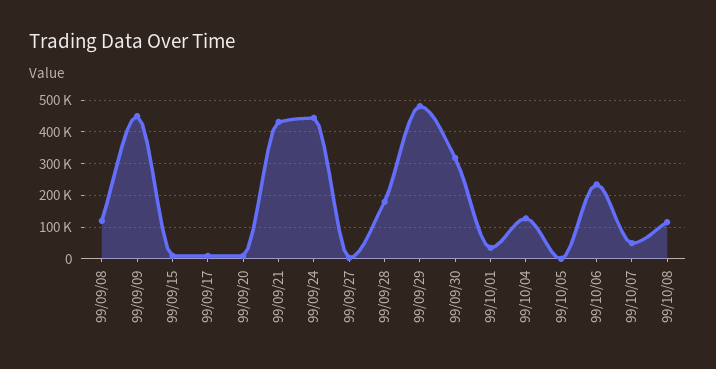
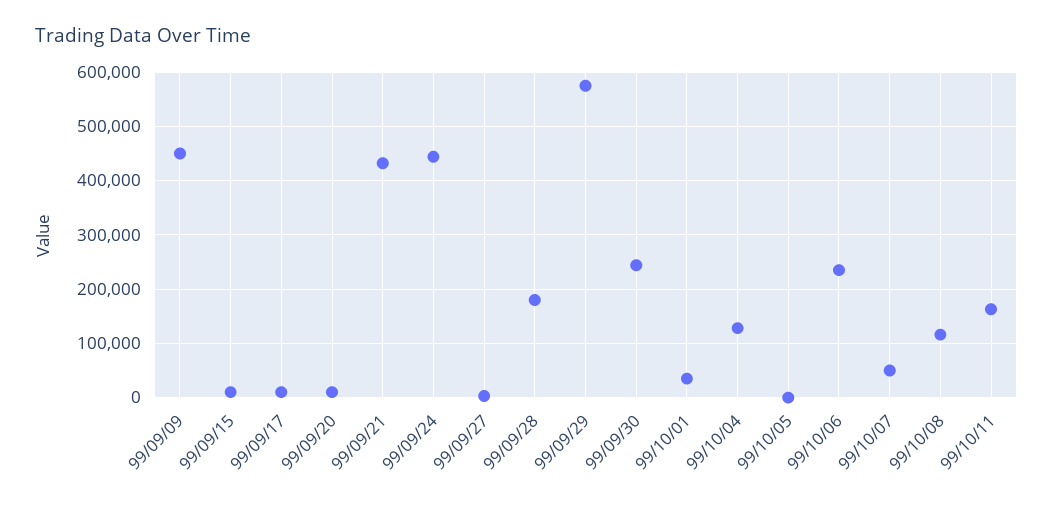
99/09/08: 120000 -> none
99/09/29: 480000 -> 580000
99/09/30: 320000 -> 240000
99/10/11: none -> 160000

